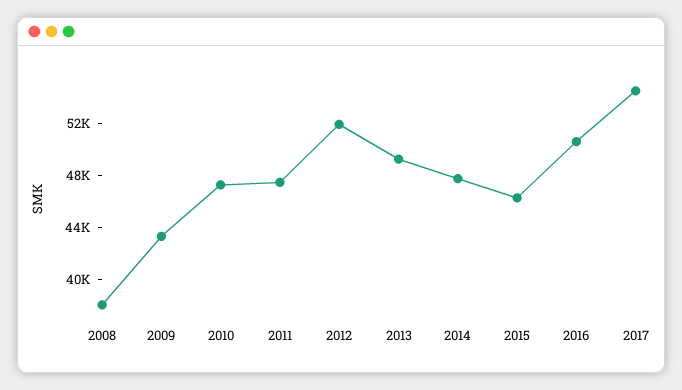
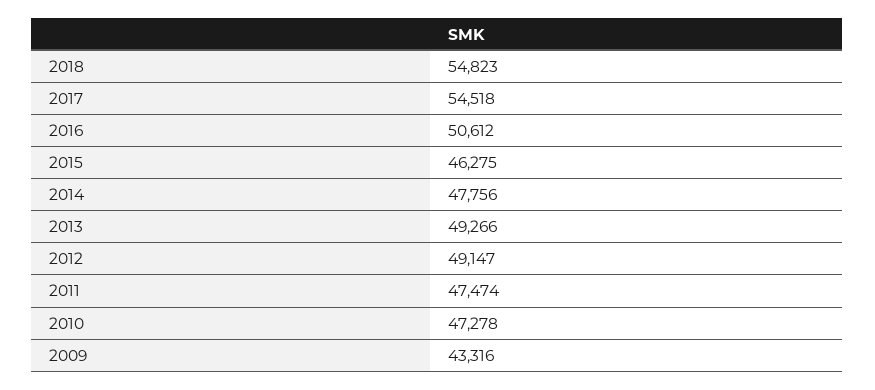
2008: 38000 -> none
2012: 52000 -> 49147
2018: none -> 54823

